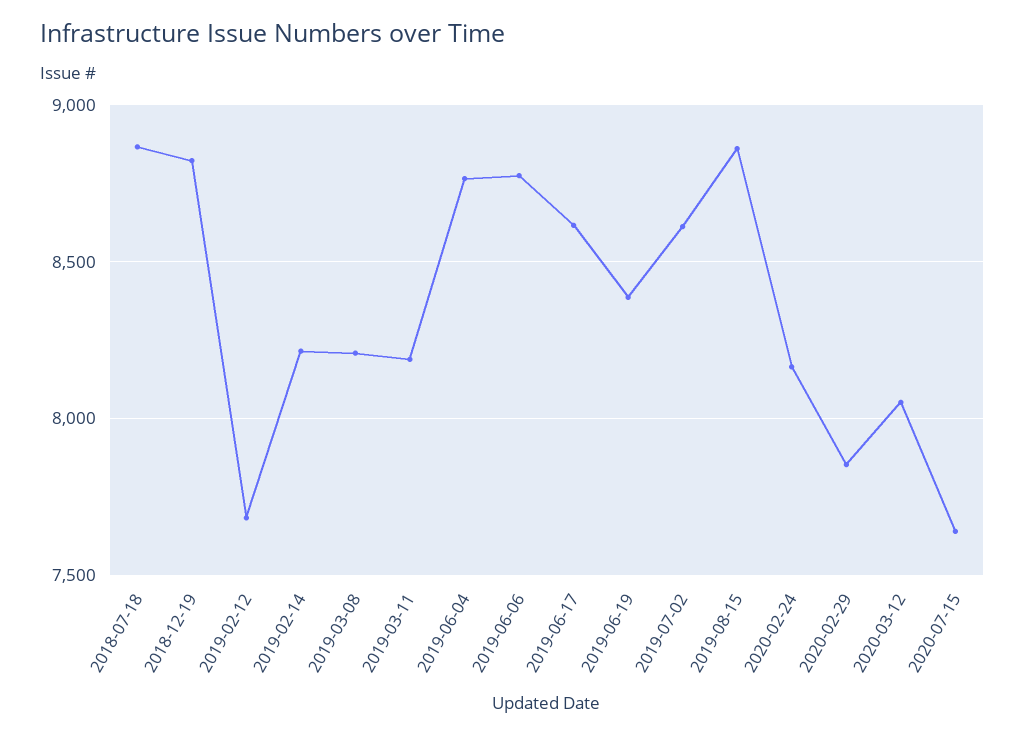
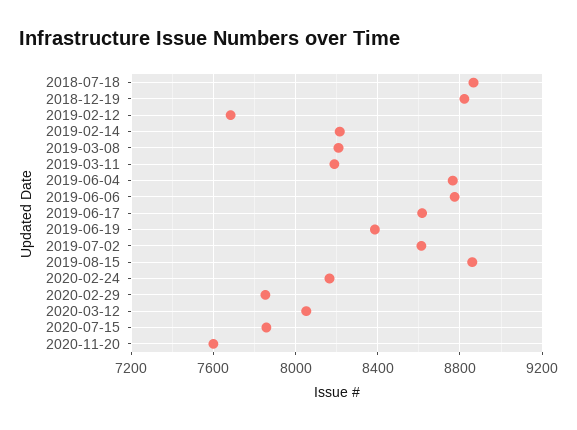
2020-07-15: 7650 -> 7850
2020-11-20: none -> 7600

